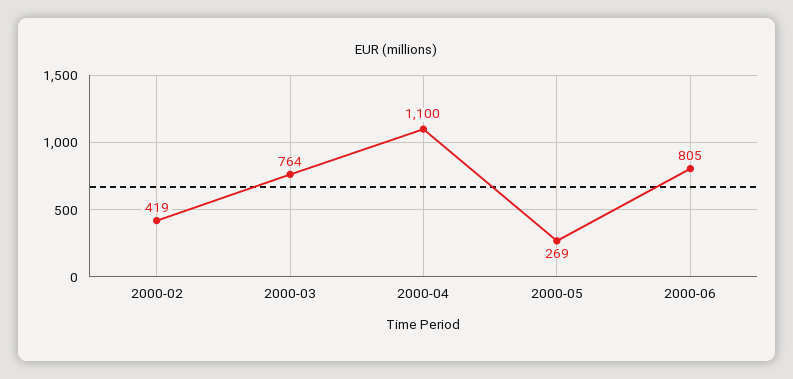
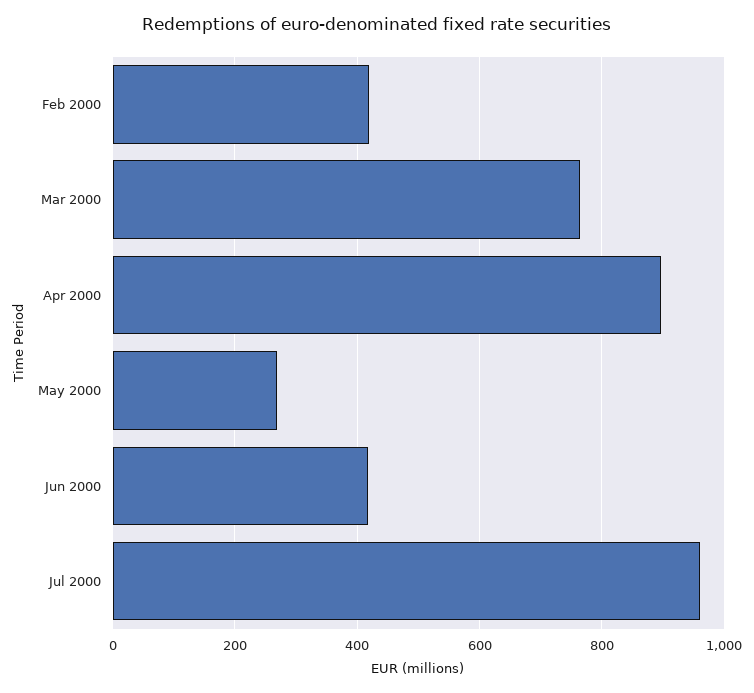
2000-04: 1100 -> 900
2000-06: 805 -> 420
Jul 2000: none -> 960

